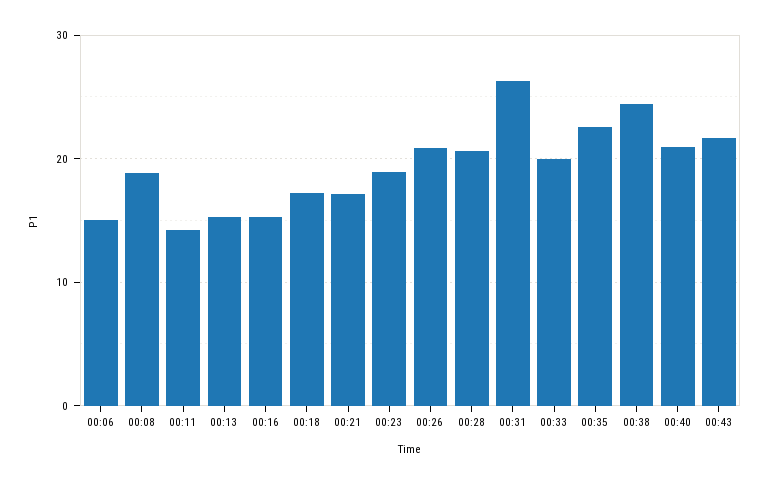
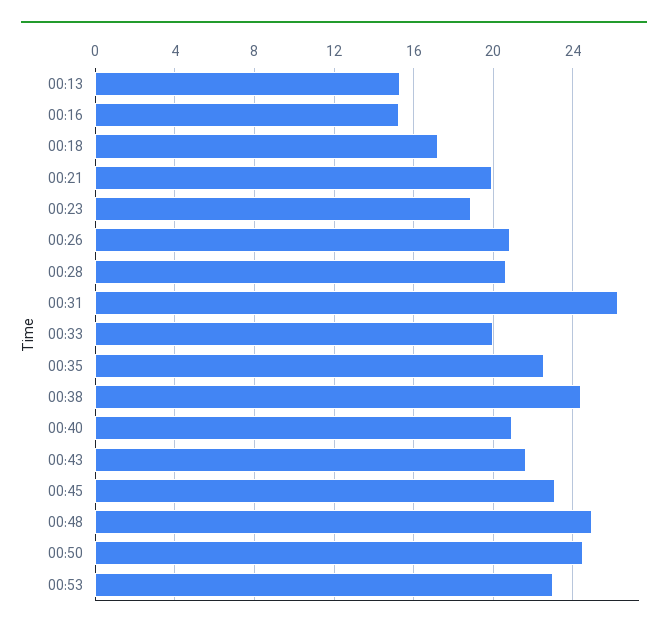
00:06: 15 -> none
00:08: 19 -> none
00:11: 14 -> none
00:21: 17 -> 20
00:45: none -> 23
00:48: none -> 25
00:50: none -> 24.5
00:53: none -> 23

